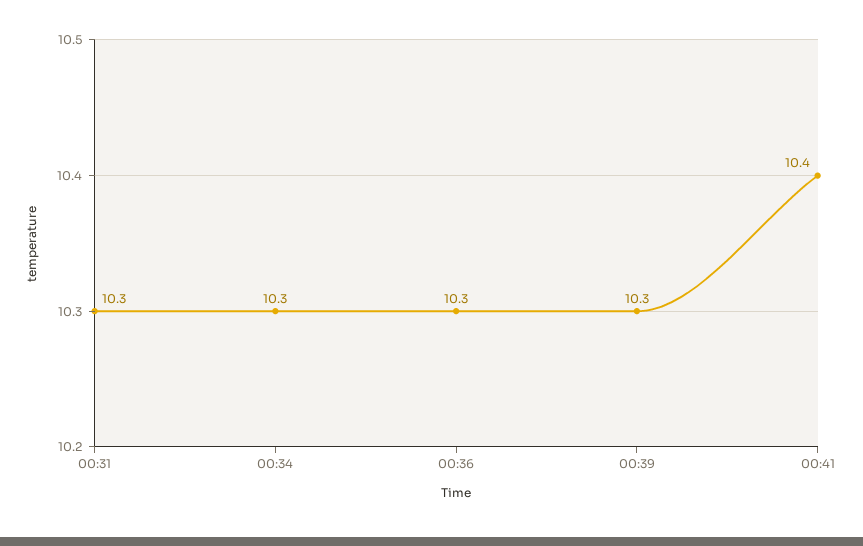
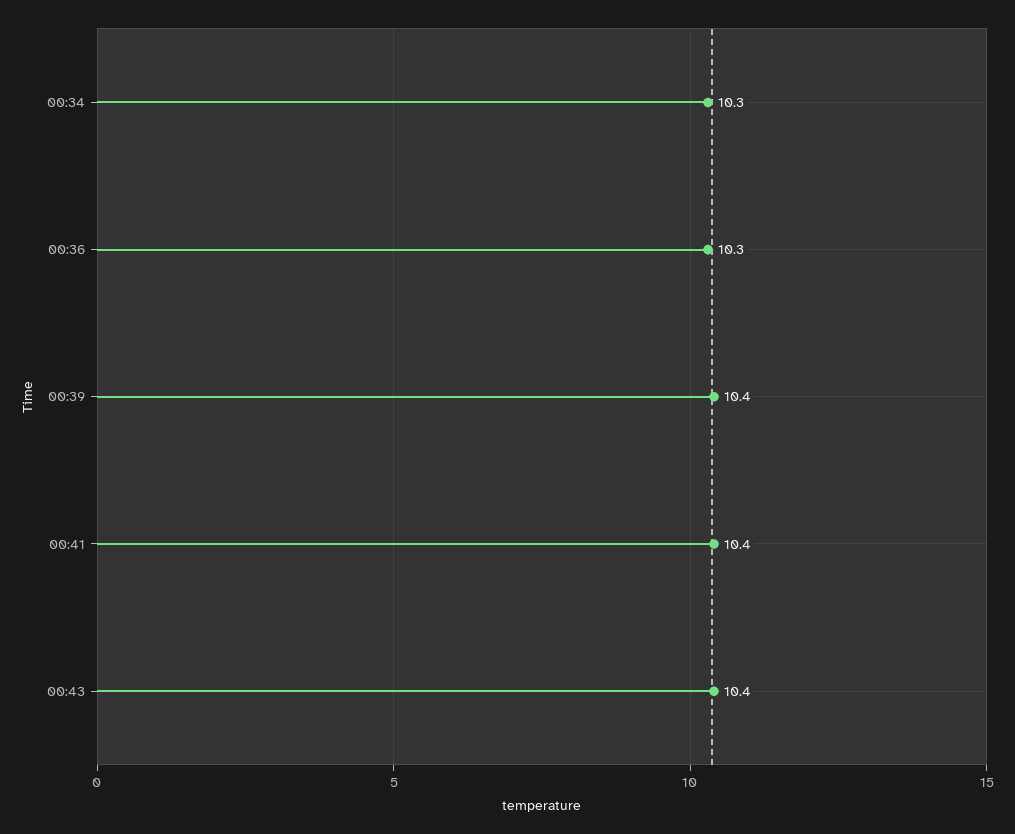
00:31: 10.3 -> none
00:39: 10.3 -> 10.4
00:43: none -> 10.4

